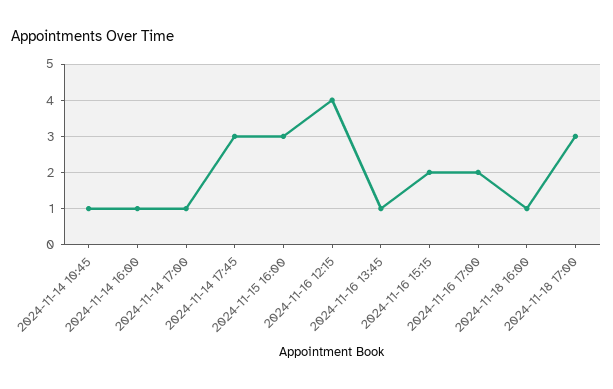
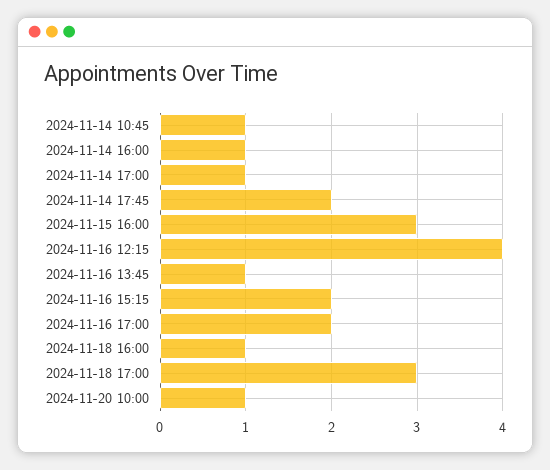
2024-11-14 17:45: 3 -> 2
2024-11-20 10:00: none -> 1

